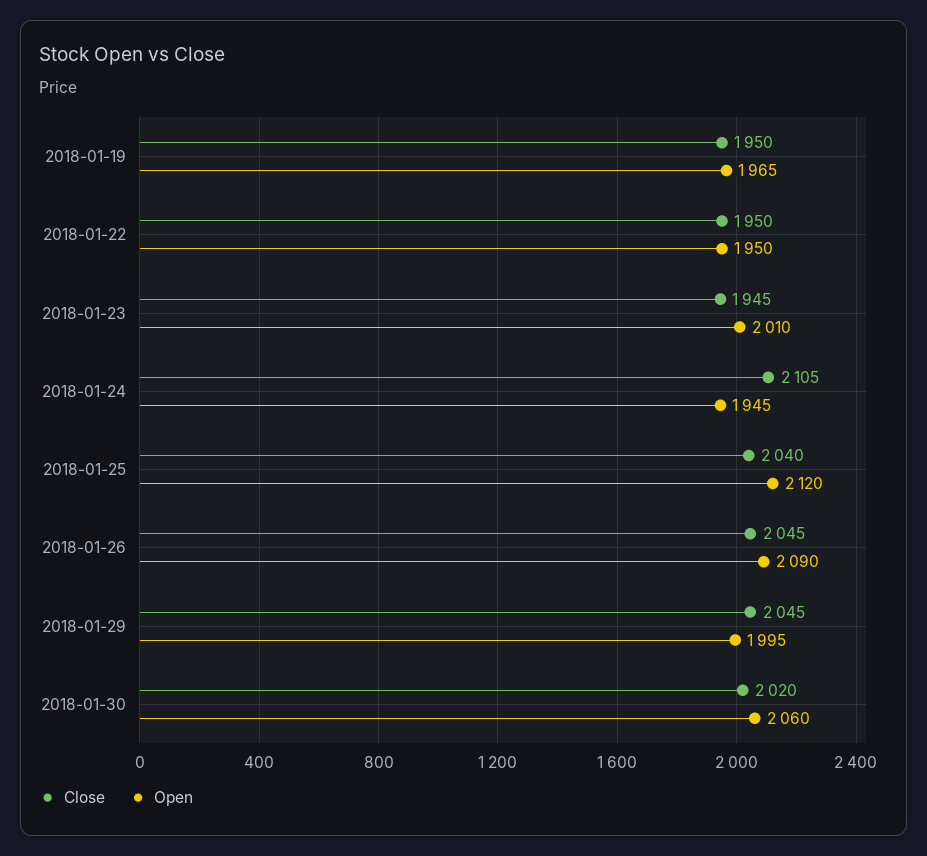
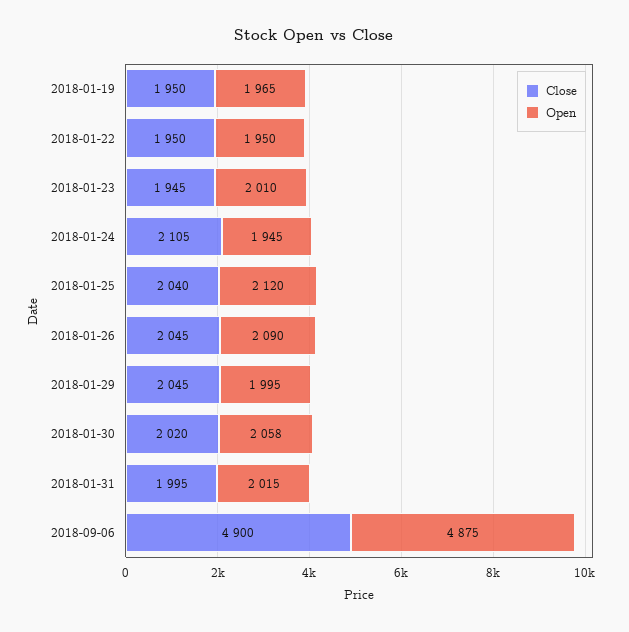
Open, 2018-01-30: 2060 -> 2058
Close, 2018-01-31: none -> 1995
Open, 2018-01-31: none -> 2015
Close, 2018-09-06: none -> 4900
Open, 2018-09-06: none -> 4875

